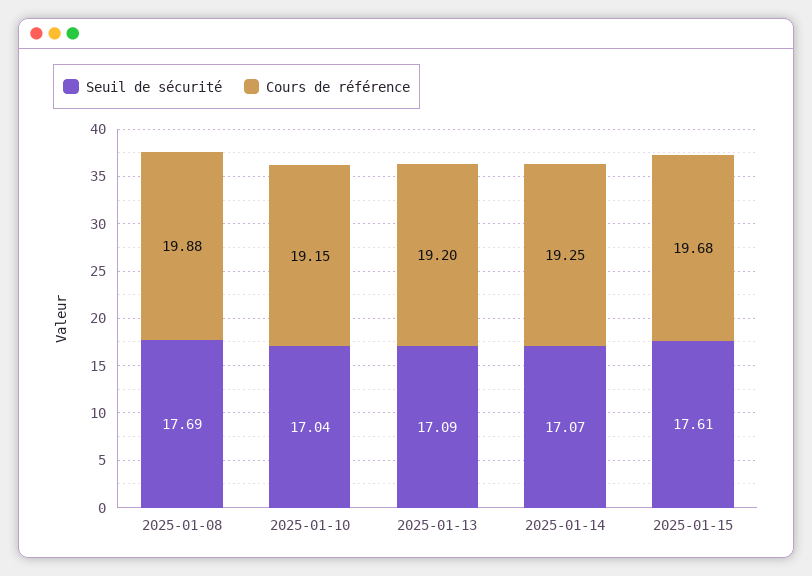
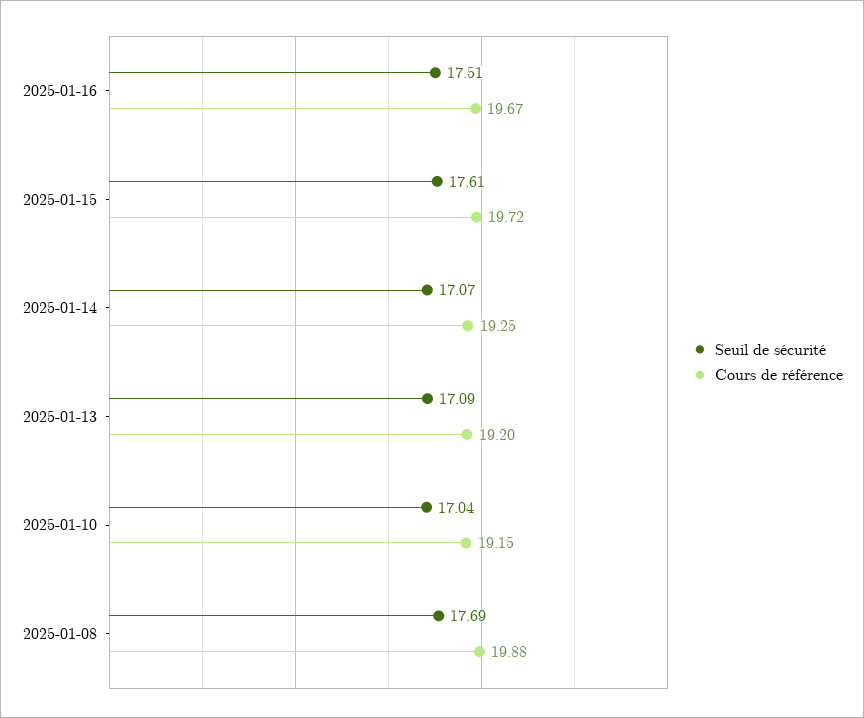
Cours de référence, 2025-01-15: 19.68 -> 19.72
Seuil de sécurité, 2025-01-16: none -> 17.51
Cours de référence, 2025-01-16: none -> 19.67

